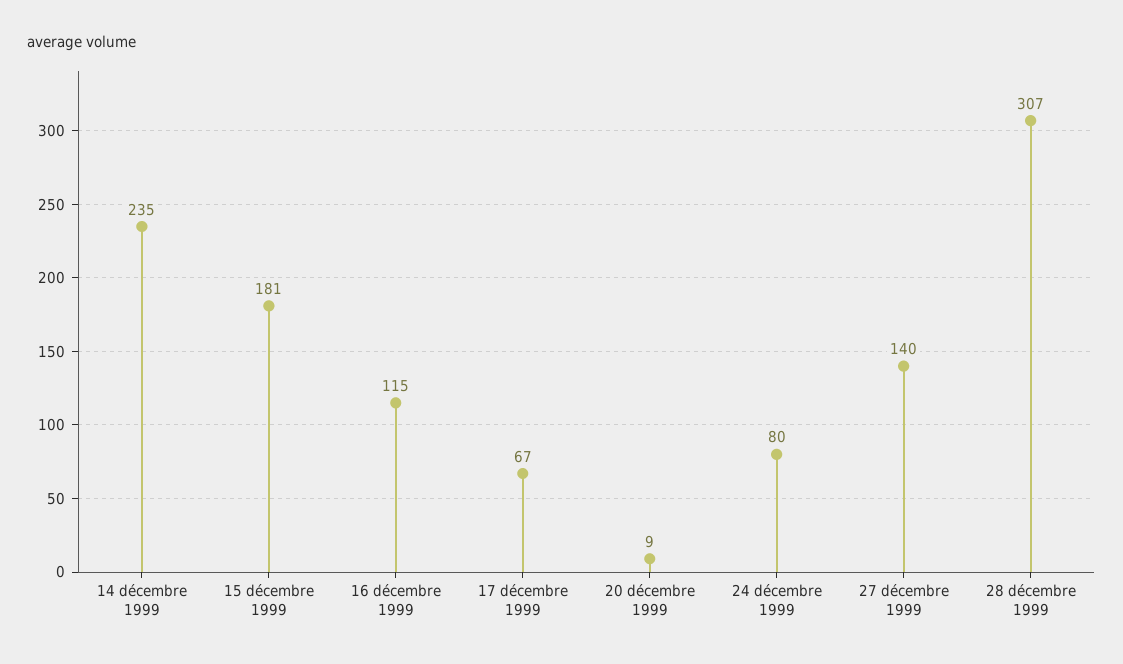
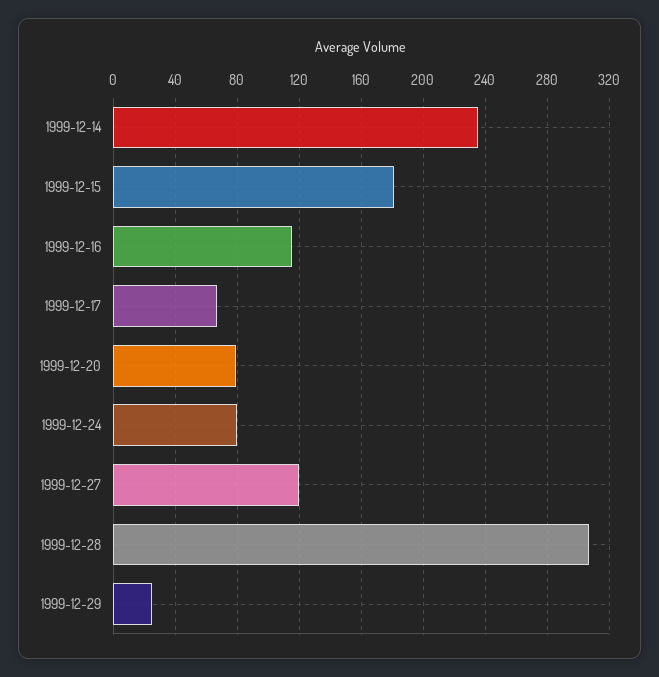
20 décembre 1999: 9 -> 80
27 décembre 1999: 140 -> 120
1999-12-29: none -> 25

